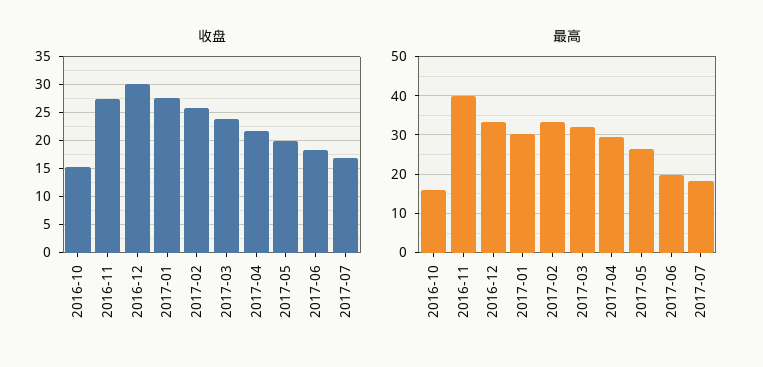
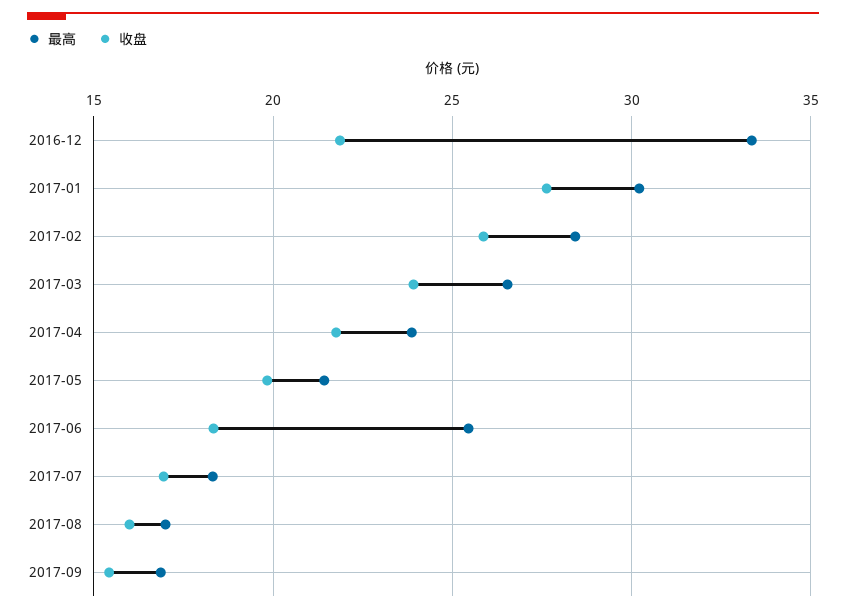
收盘, 2016-10: 15 -> none
收盘, 2016-11: 27.5 -> none
收盘, 2016-12: 30 -> 22
最高, 2016-10: 16 -> none
最高, 2016-11: 40 -> none
最高, 2017-02: 34 -> 28.5
最高, 2017-03: 32 -> 26.5
最高, 2017-04: 30 -> 24
最高, 2017-05: 26 -> 21.5
最高, 2017-06: 20 -> 25.5
最高, 2017-08: none -> 17
收盘, 2017-08: none -> 16
最高, 2017-09: none -> 17
收盘, 2017-09: none -> 15.5

